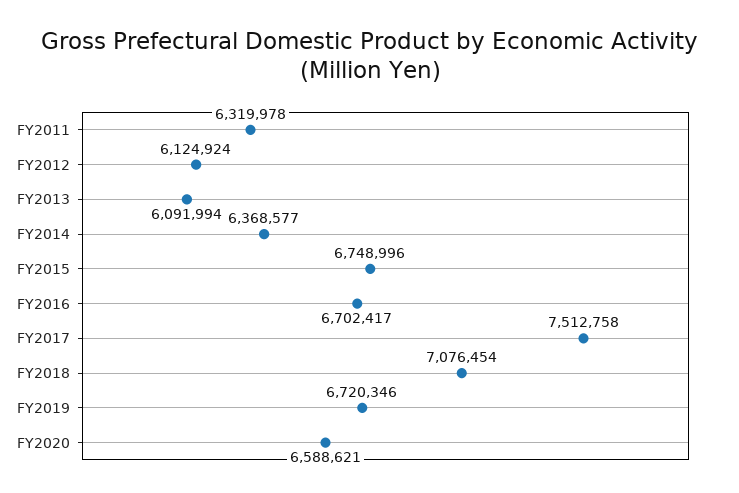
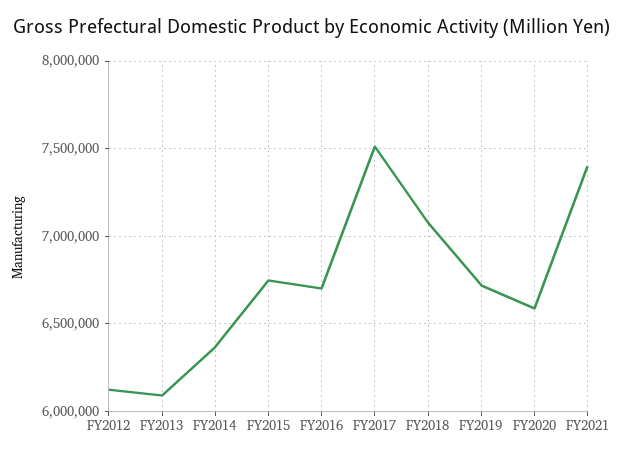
FY2011: 6319978 -> none
FY2021: none -> 7400000

